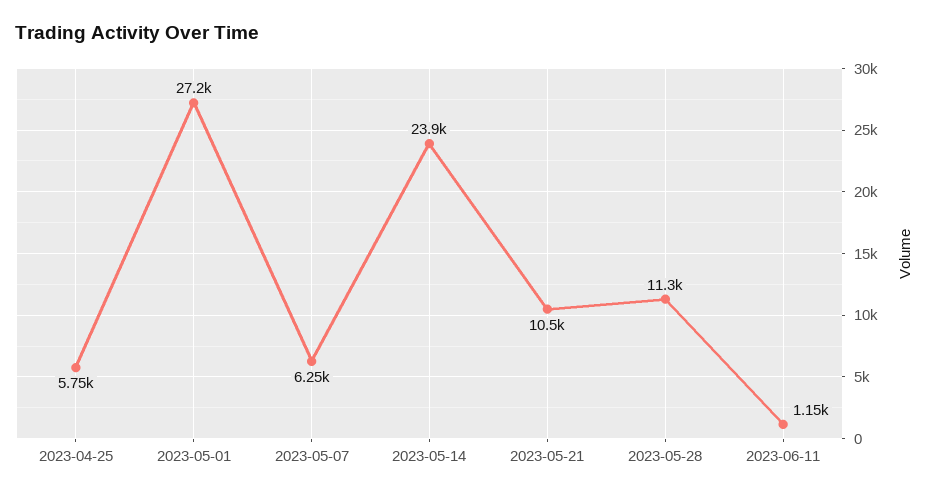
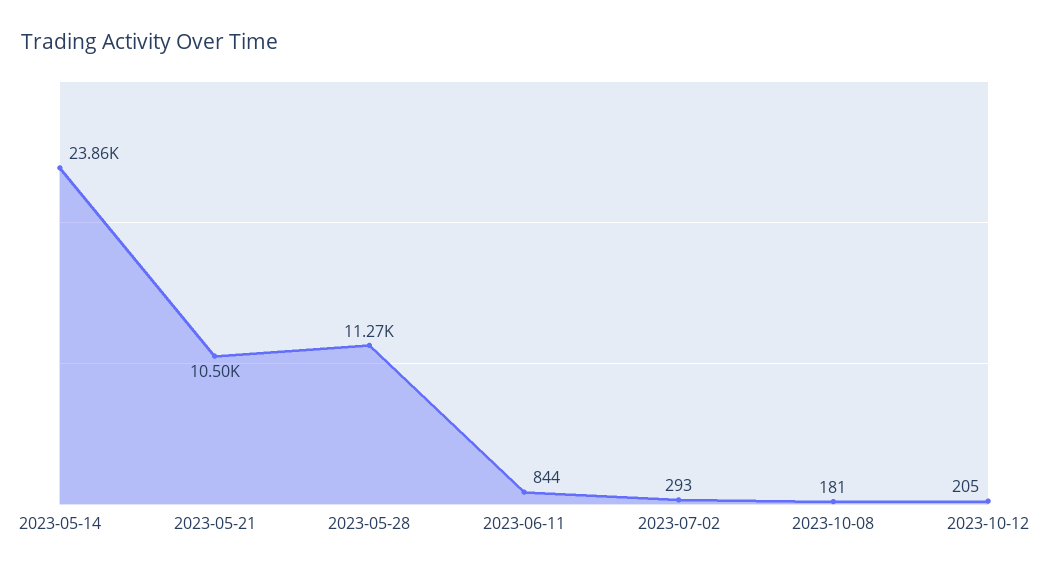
2023-04-25: 5750 -> none
2023-05-01: 27200 -> none
2023-05-07: 6250 -> none
2023-06-11: 1150 -> 844
2023-07-02: none -> 293
2023-10-08: none -> 181
2023-10-12: none -> 205

